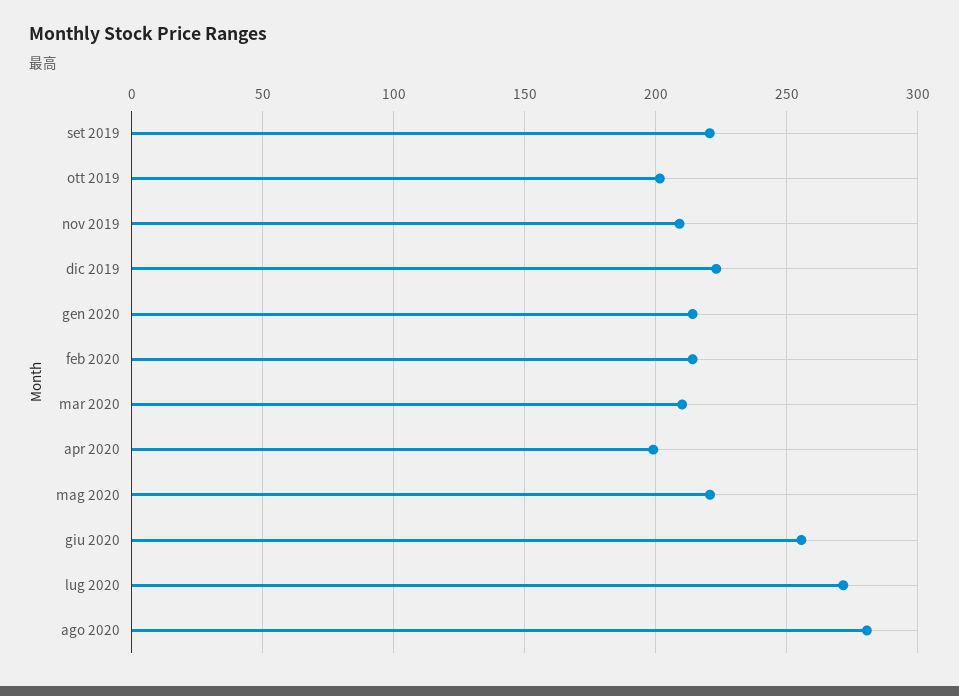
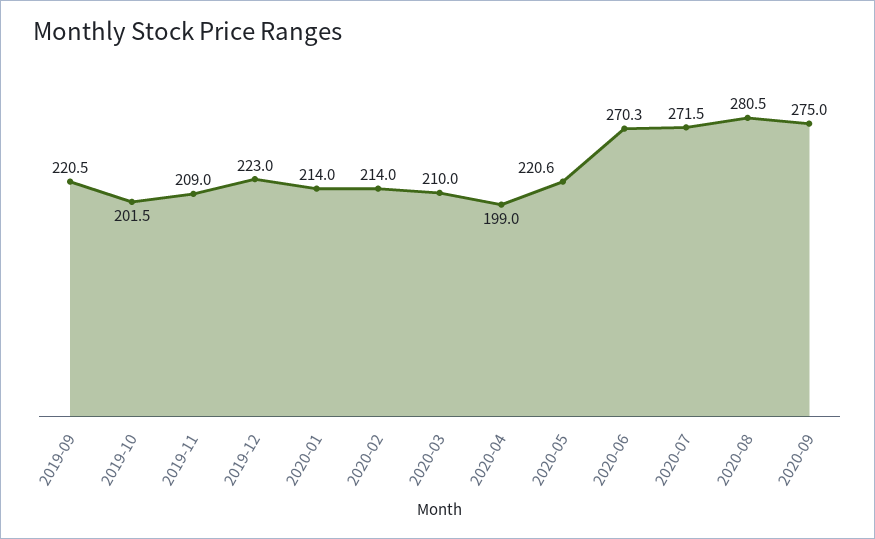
giu 2020: 255 -> 270.3
2020-09: none -> 275

